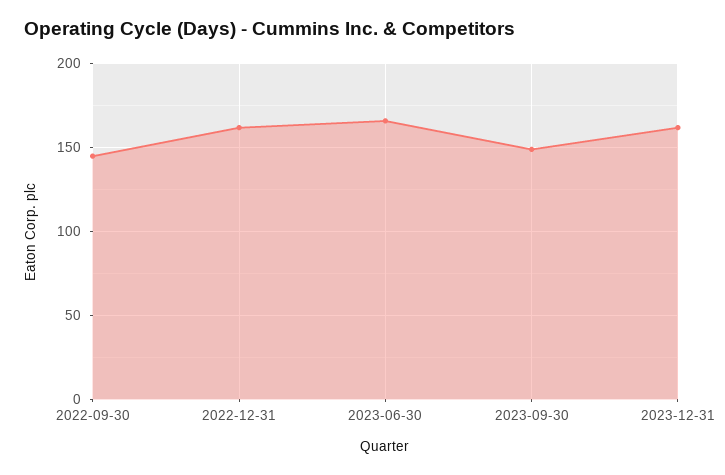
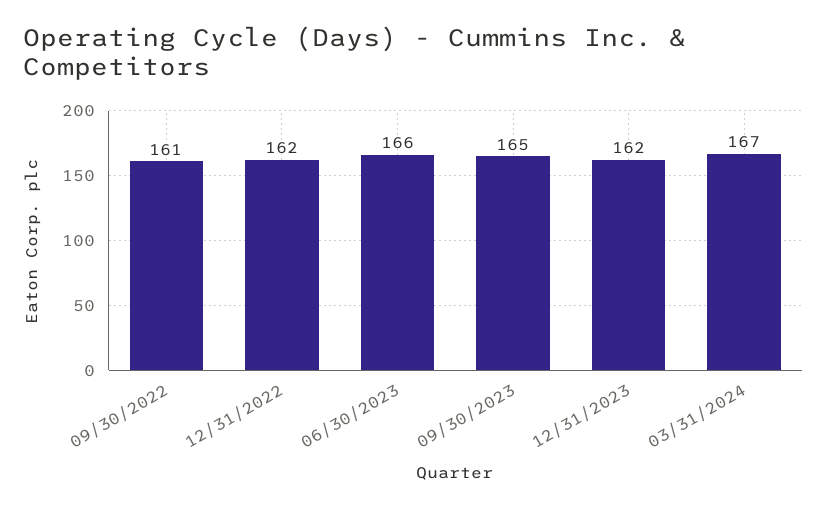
2022-09-30: 145 -> 161
2023-09-30: 150 -> 165
03/31/2024: none -> 167

